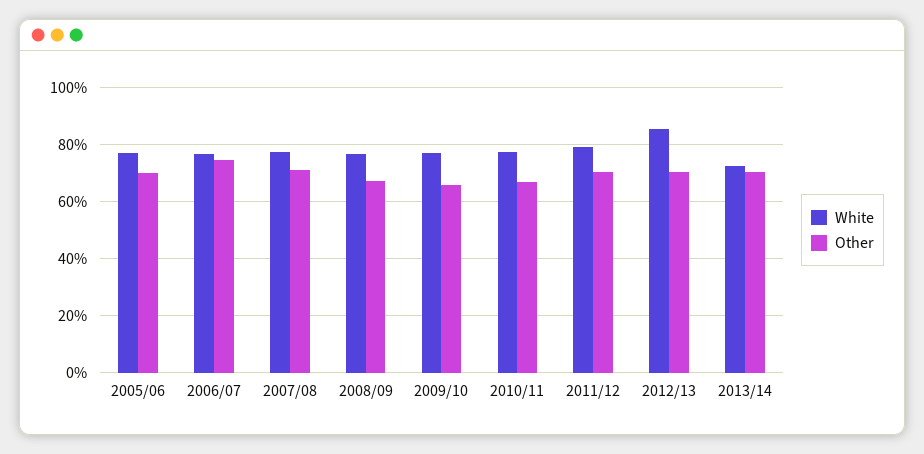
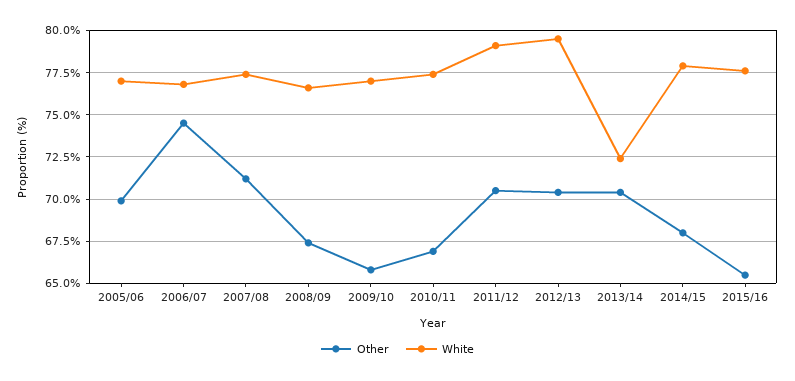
White, 2012/13: 85 -> 79.5
Other, 2014/15: none -> 68
White, 2014/15: none -> 78
Other, 2015/16: none -> 65.5
White, 2015/16: none -> 77.5

